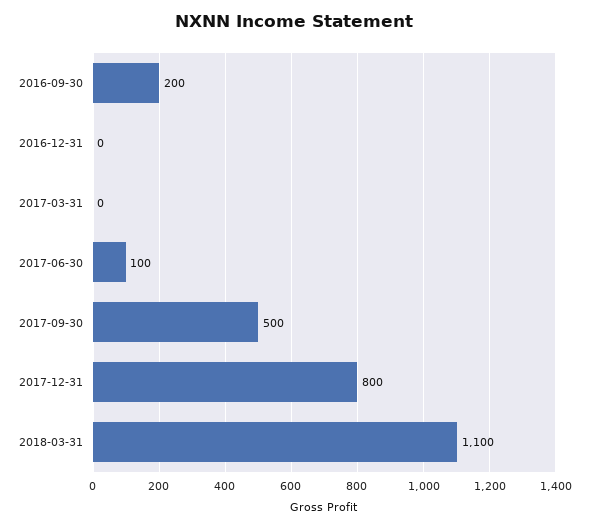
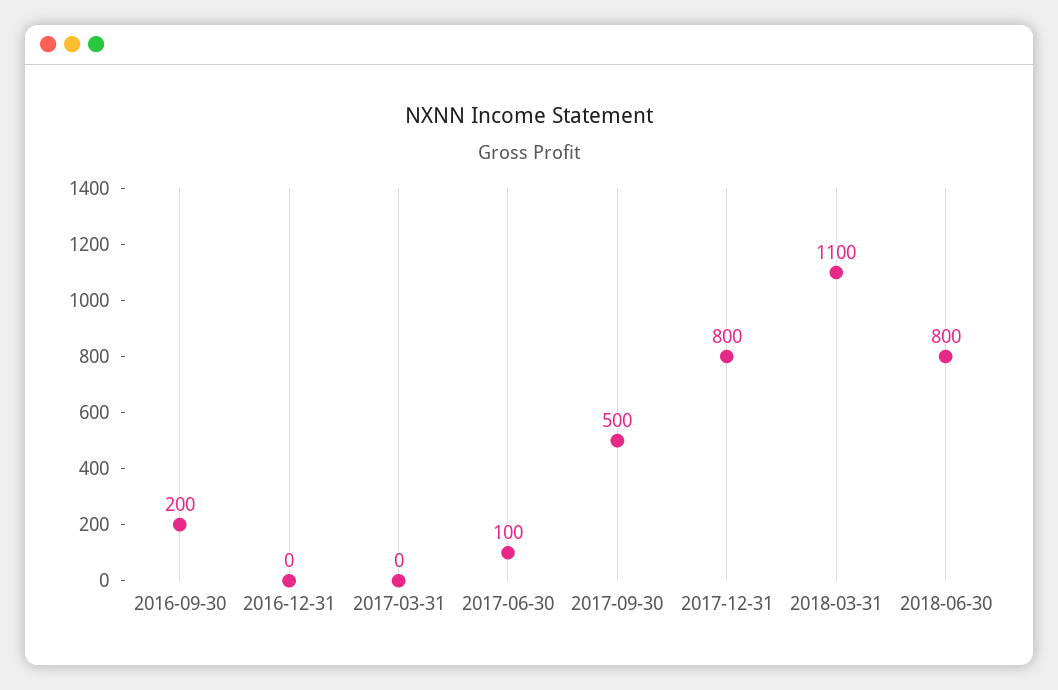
2018-06-30: none -> 800

